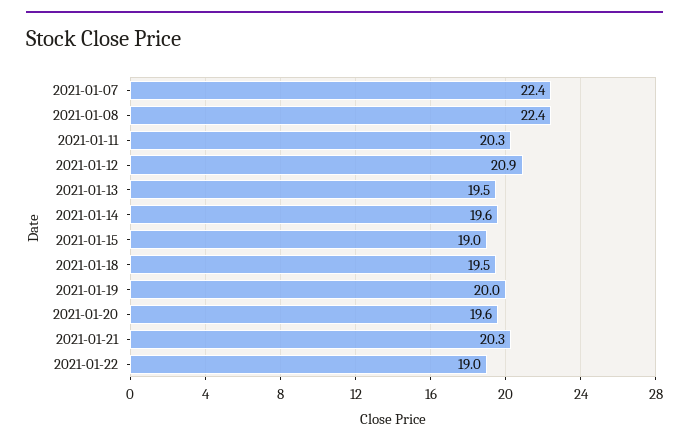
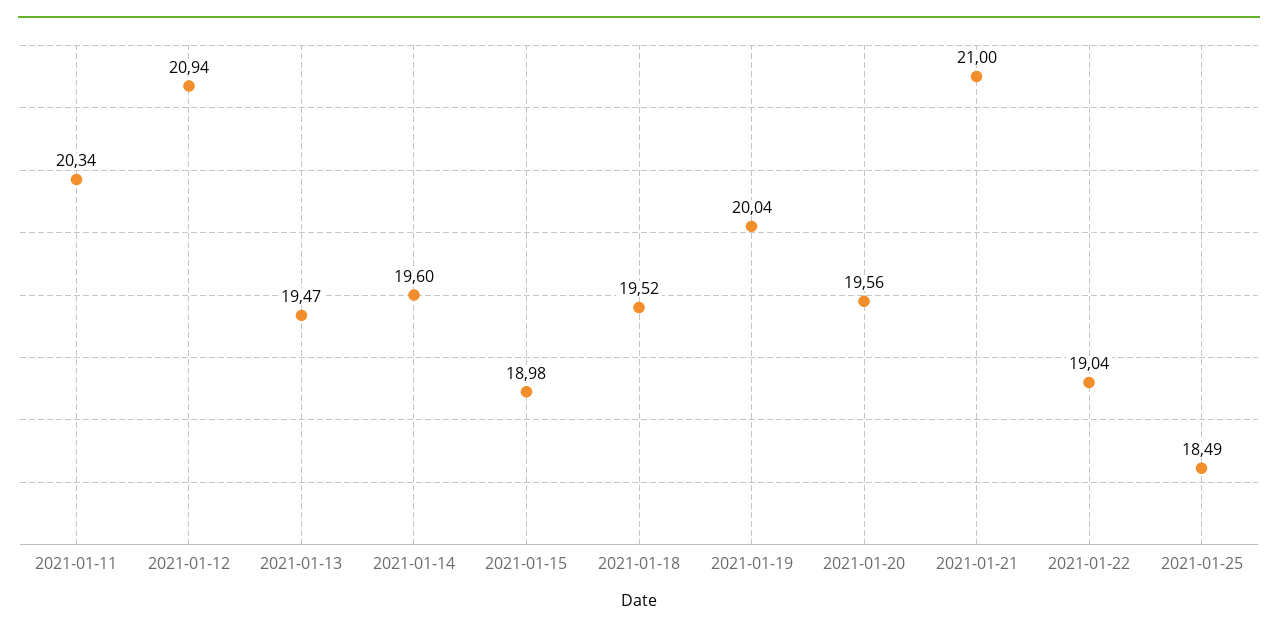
2021-01-07: 22.4 -> none
2021-01-08: 22.4 -> none
2021-01-21: 20.3 -> 21
2021-01-25: none -> 18.49

